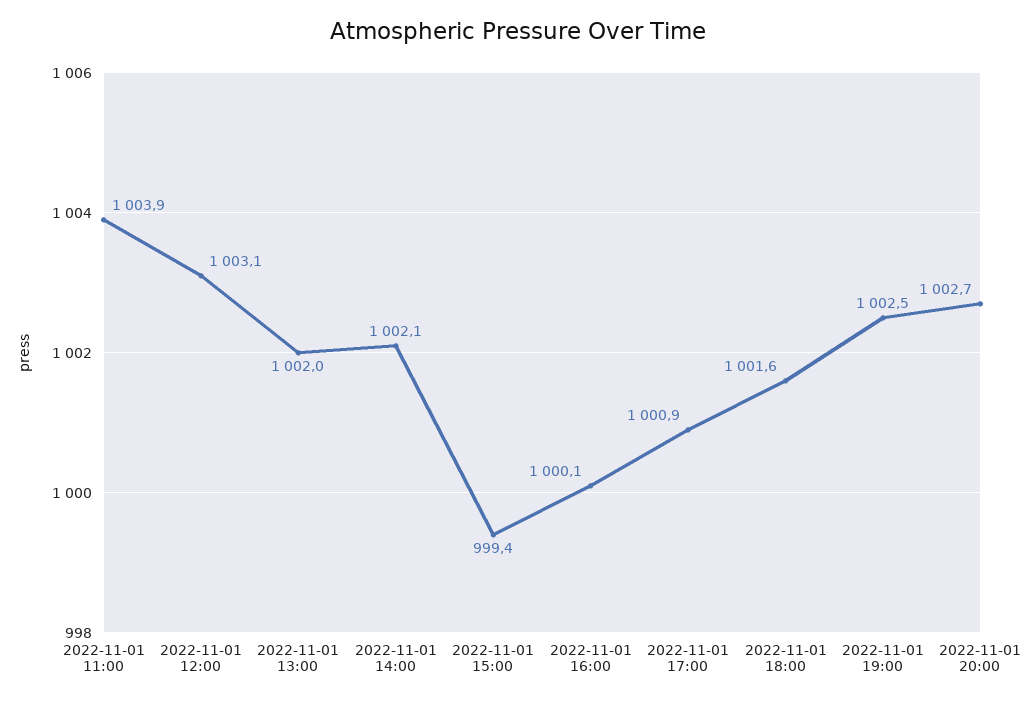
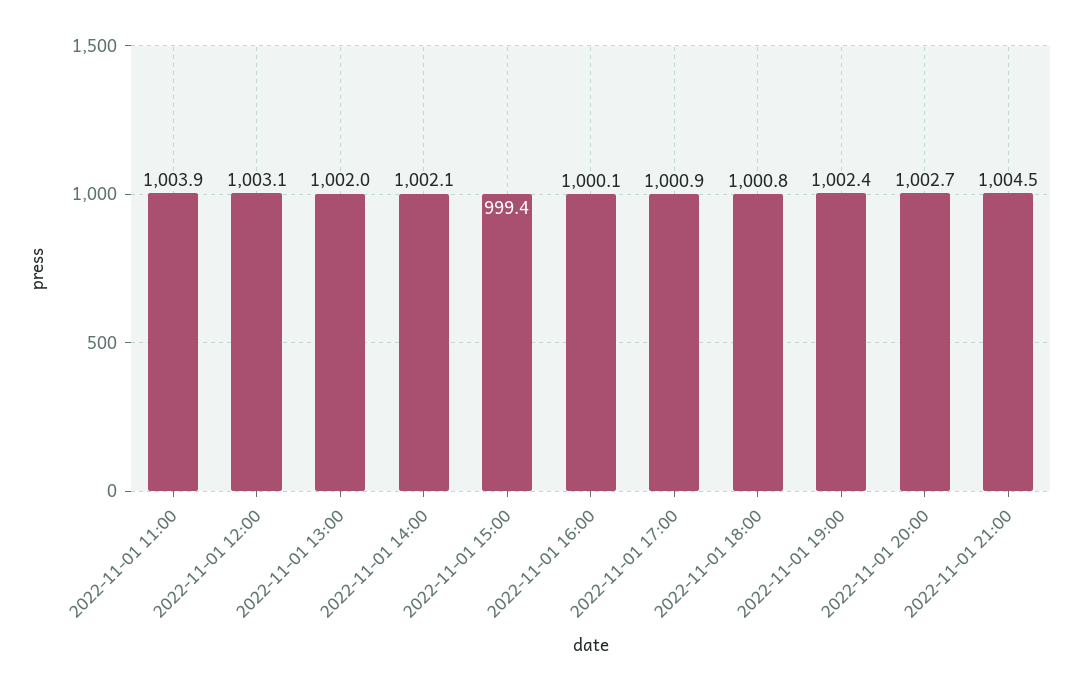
2022-11-01 18:00: 1001.6 -> 1000.8
2022-11-01 19:00: 1002.5 -> 1002.4
2022-11-01 21:00: none -> 1004.5

